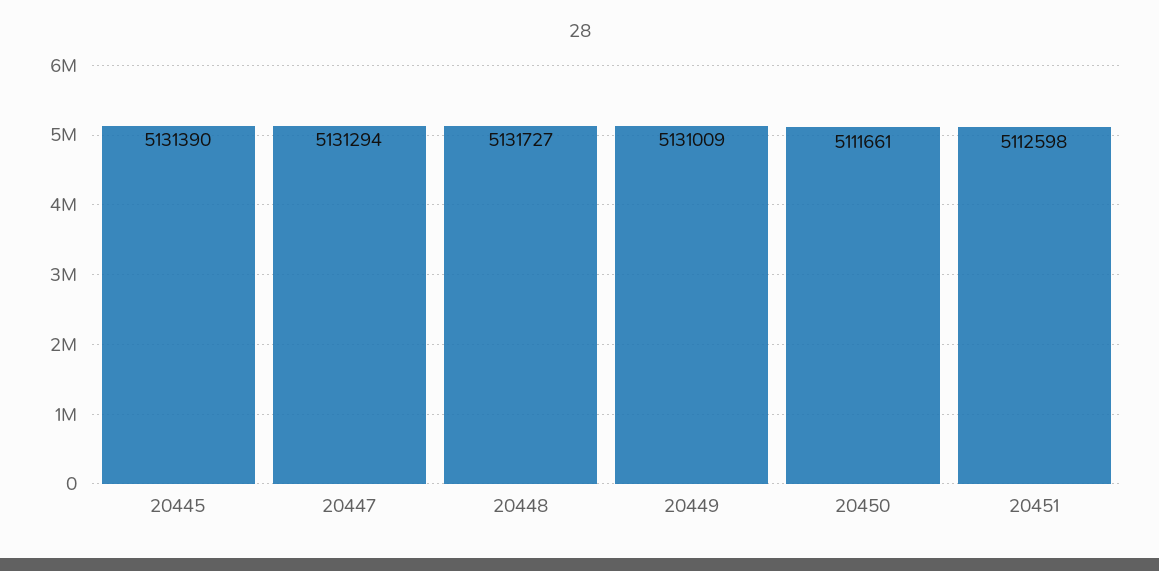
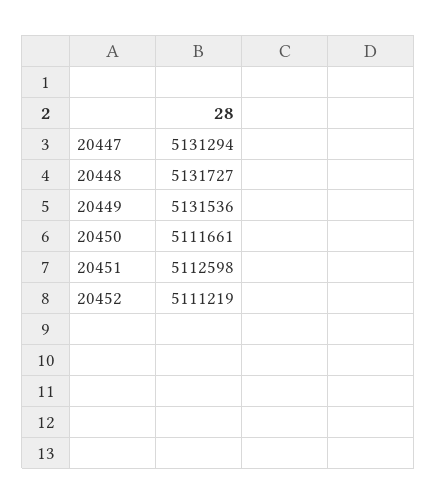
20445: 5131390 -> none
20449: 5131009 -> 5131536
20452: none -> 5111219

